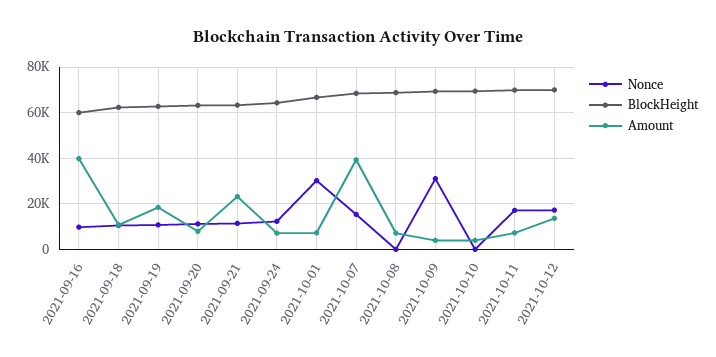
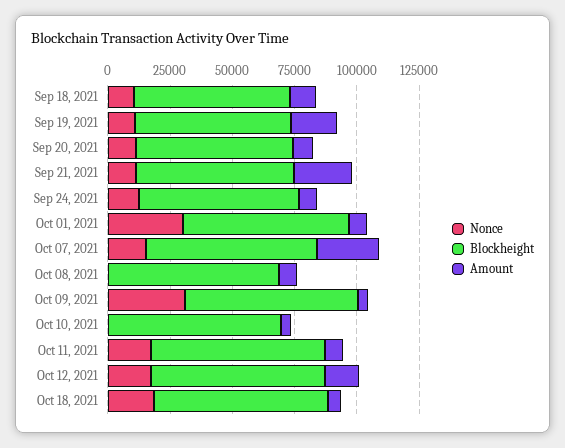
Nonce, 2021-09-16: 10000 -> none
BlockHeight, 2021-09-16: 60000 -> none
Amount, 2021-09-16: 40000 -> none
Amount, 2021-10-07: 40000 -> 25000
Nonce, Oct 18, 2021: none -> 20000
BlockHeight, Oct 18, 2021: none -> 70000
Amount, Oct 18, 2021: none -> 5000

